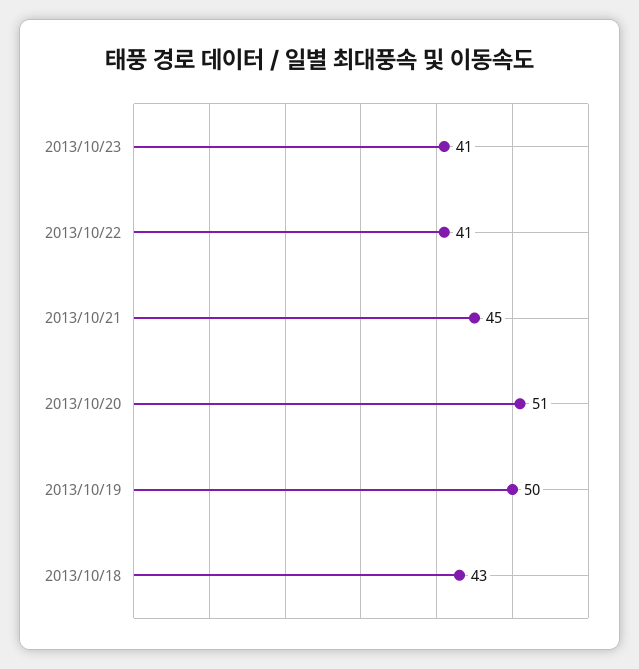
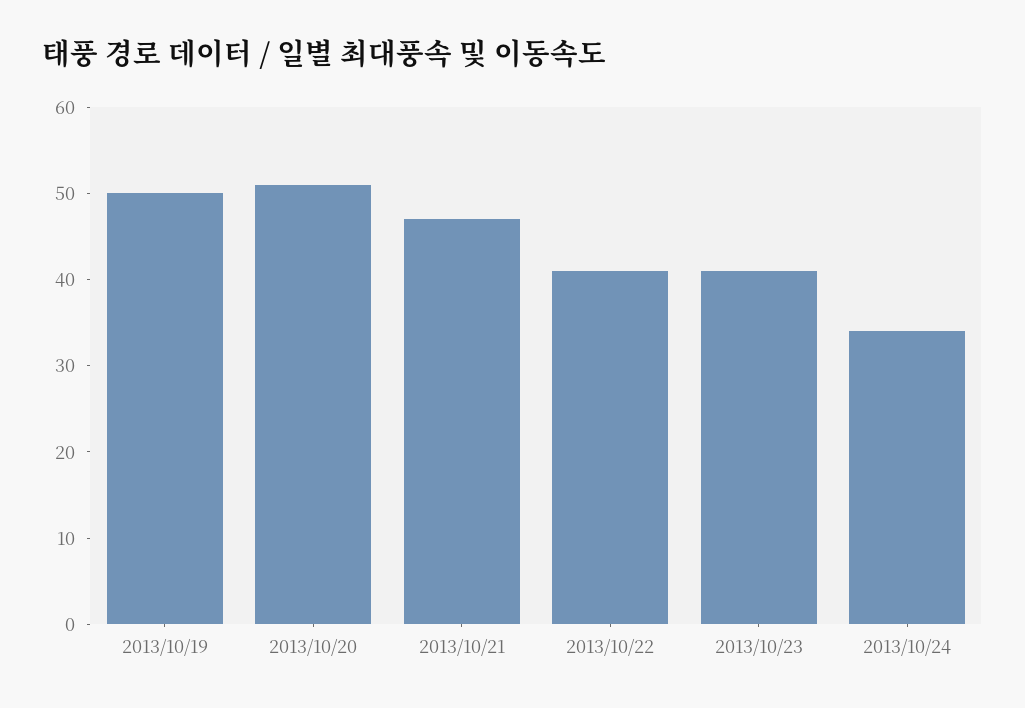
2013/10/21: 45 -> 47
2013/10/18: 43 -> none
2013/10/24: none -> 34

